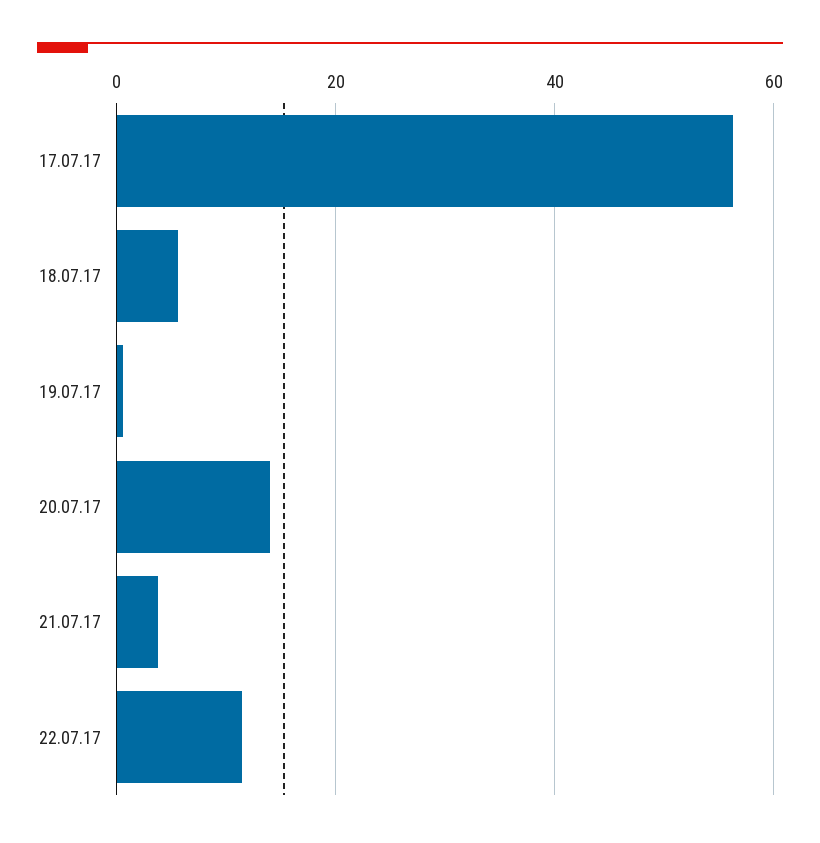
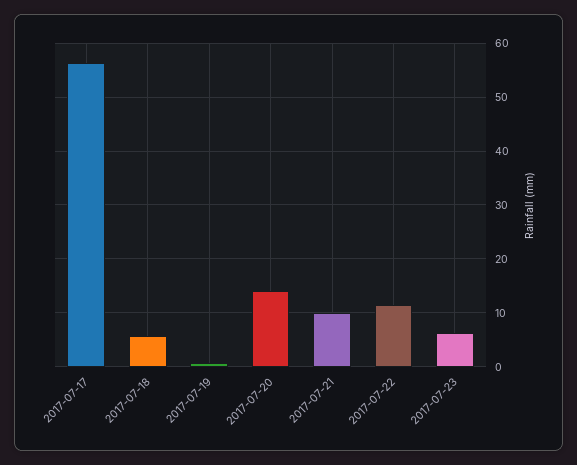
21.07.17: 4 -> 10
2017-07-23: none -> 6

